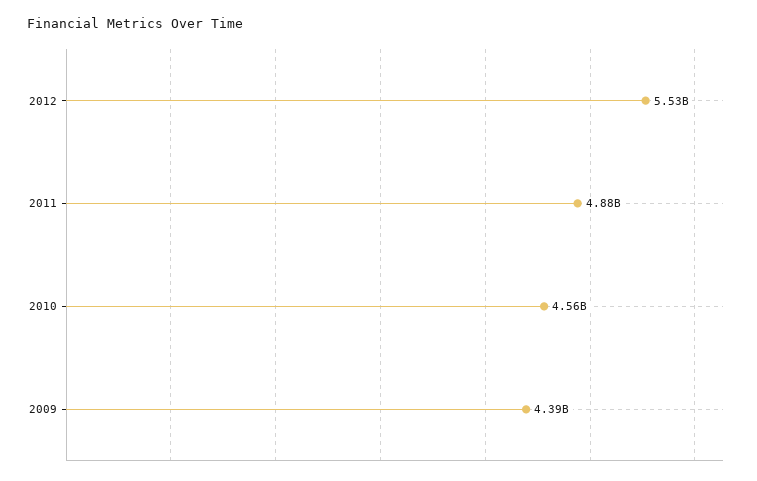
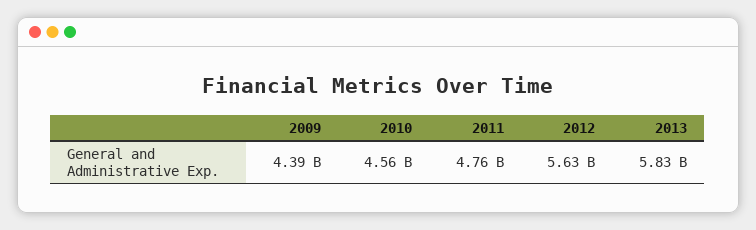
2012: 5530000000 -> 5630000000
2011: 4880000000 -> 4760000000
2013: none -> 5830000000

